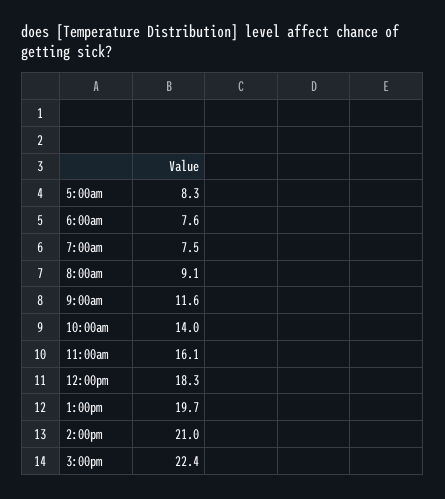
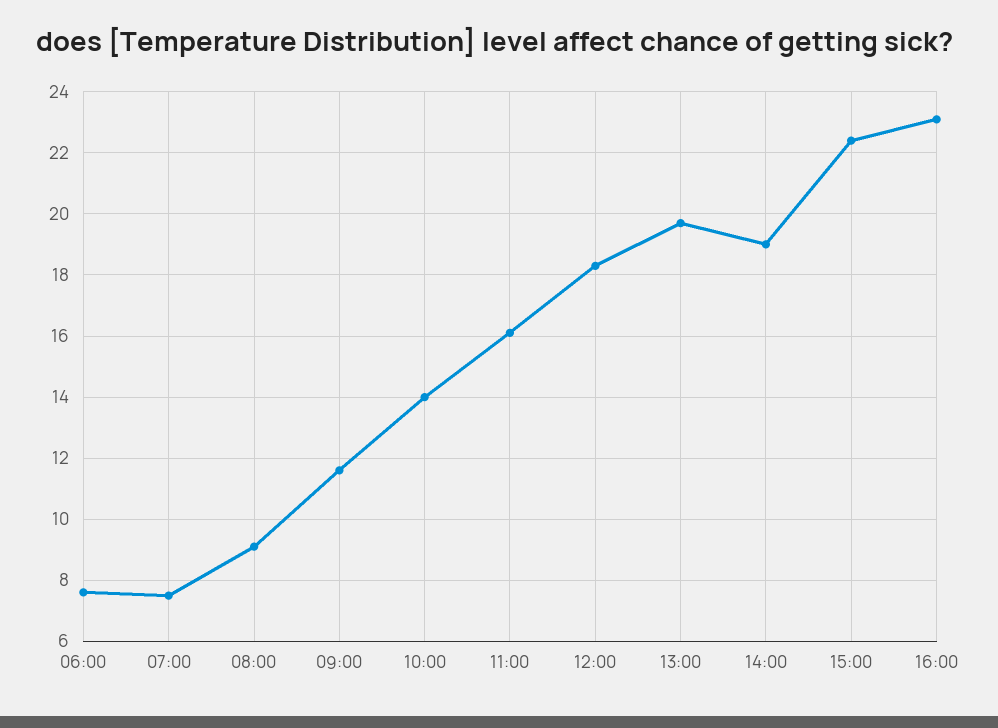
5:00am: 8.3 -> none
2:00pm: 21 -> 19
16:00: none -> 23

